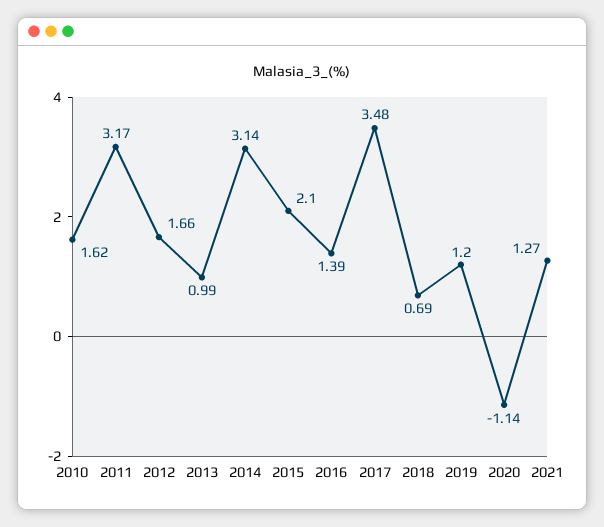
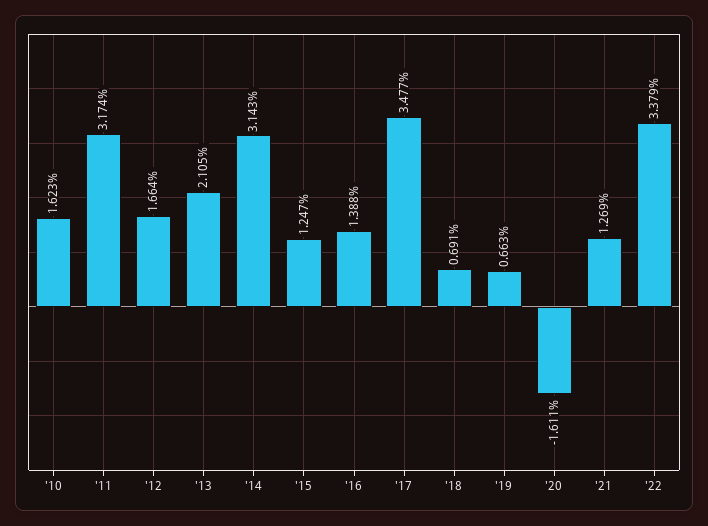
2013: 0.99 -> 2.105
2015: 2.1 -> 1.247
2019: 1.2 -> 0.663
2020: -1.14 -> -1.611
'22: none -> 3.379

